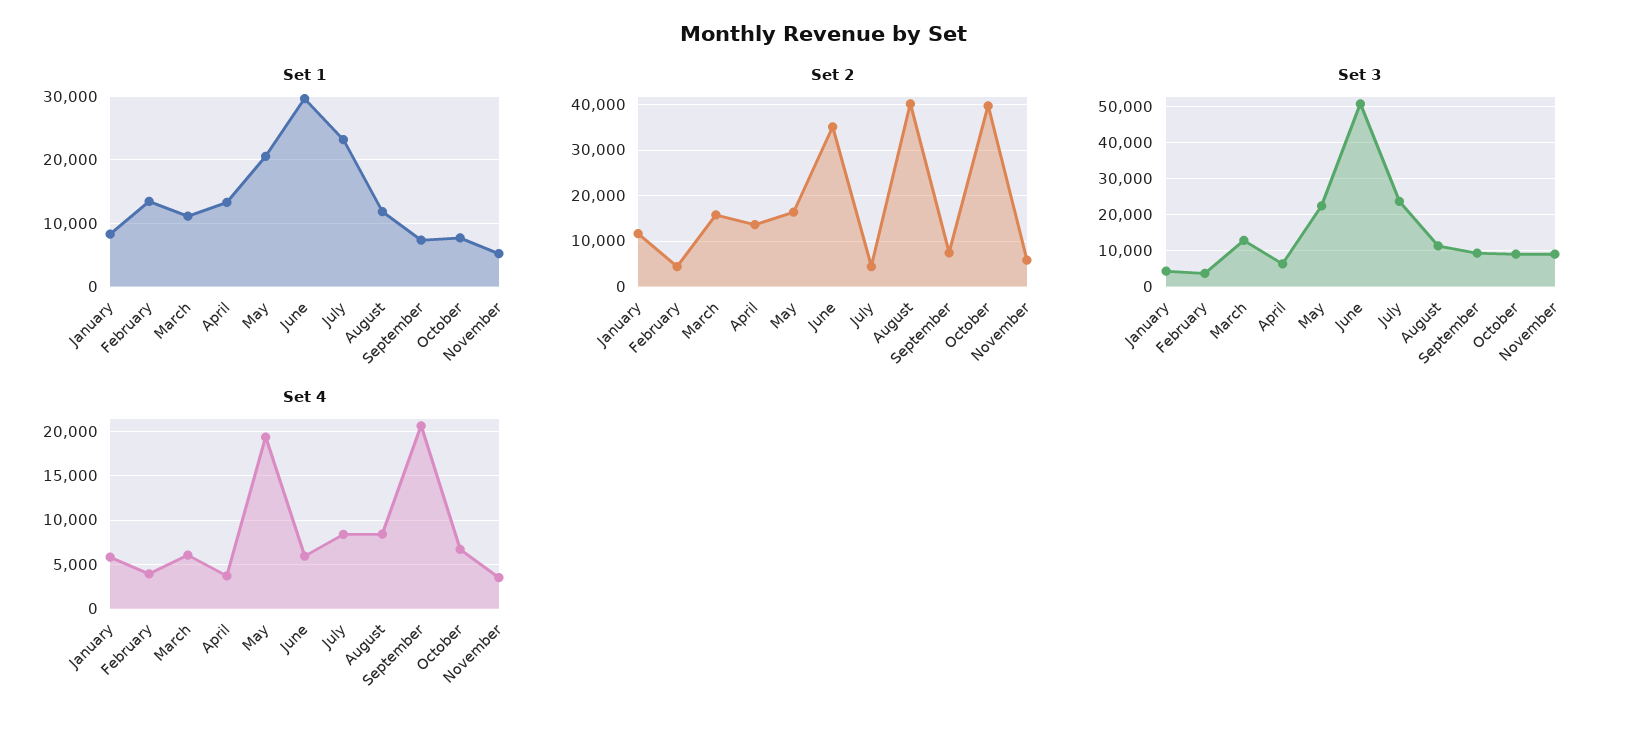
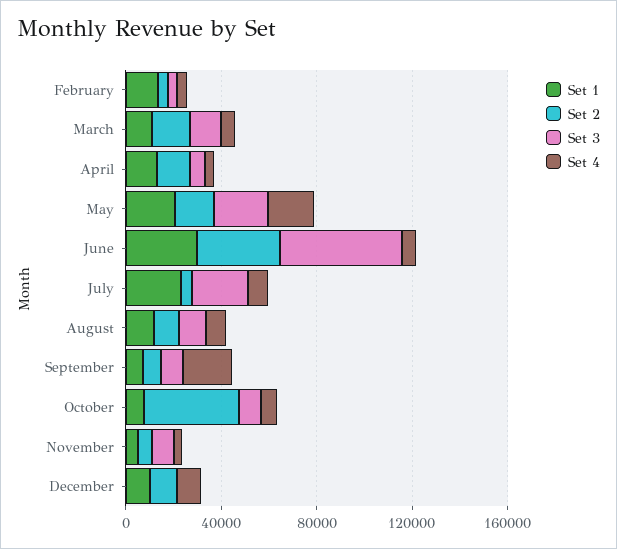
Set 1, January: 8000 -> none
Set 2, January: 12000 -> none
Set 2, August: 40000 -> 10000
Set 3, January: 4000 -> none
Set 4, January: 6000 -> none
Set 1, December: none -> 10000
Set 2, December: none -> 10000
Set 3, December: none -> 0
Set 4, December: none -> 10000

